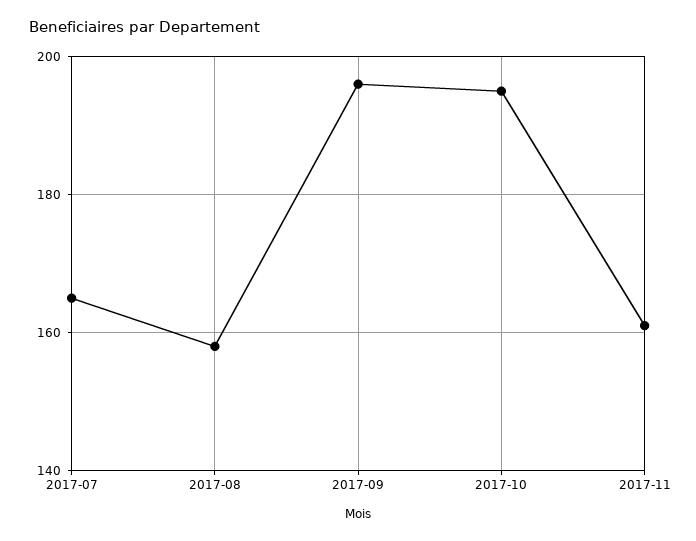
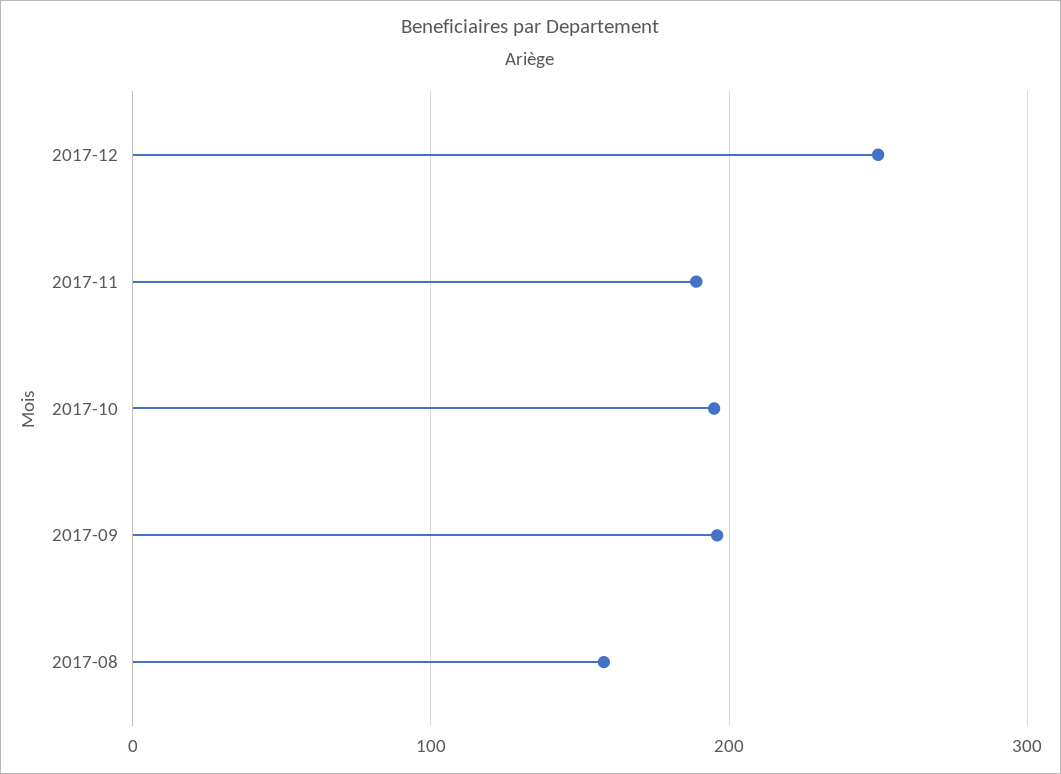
2017-07: 165 -> none
2017-11: 160 -> 190
2017-12: none -> 250

